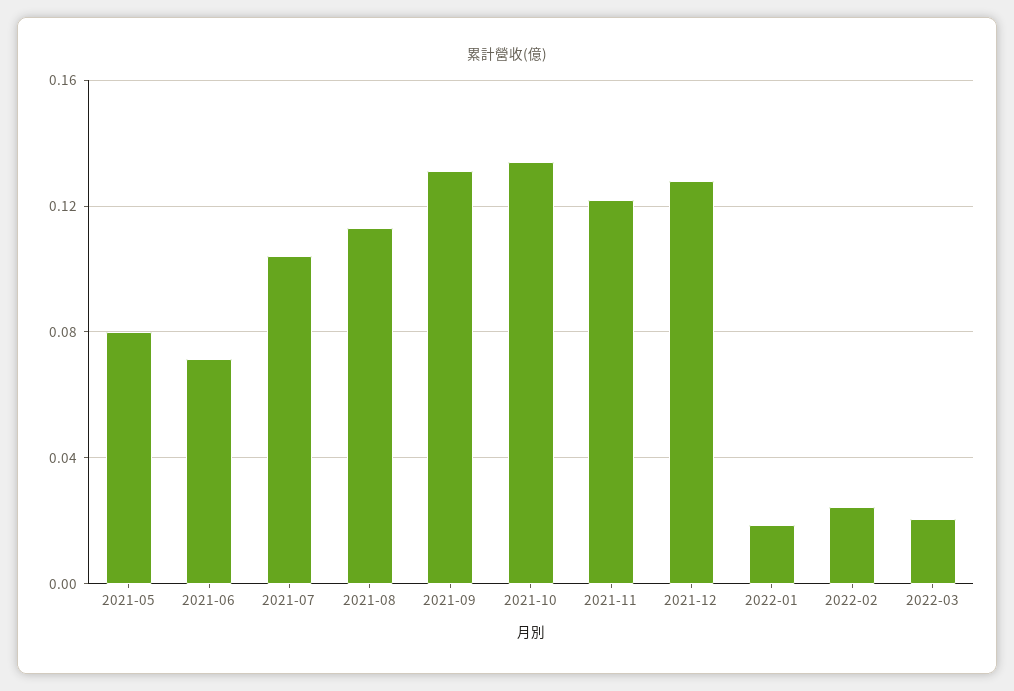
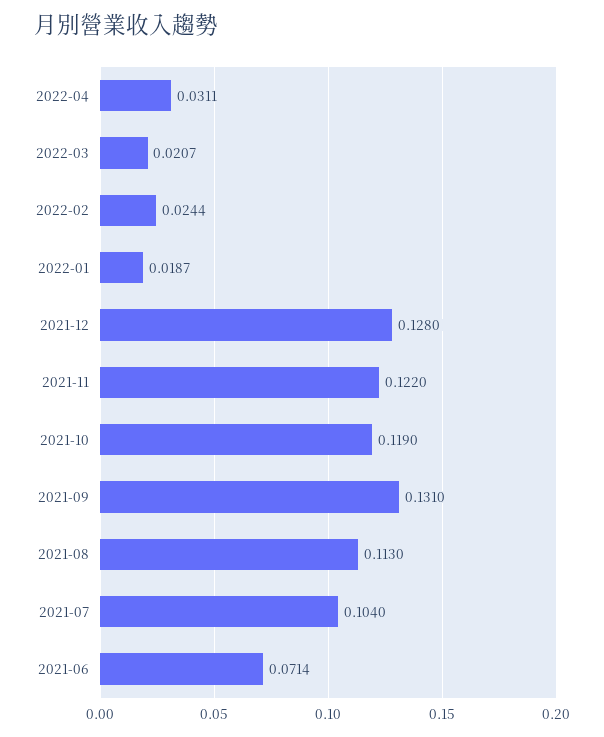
2021-05: 0.08 -> none
2021-10: 0.135 -> 0.119
2022-04: none -> 0.0311

